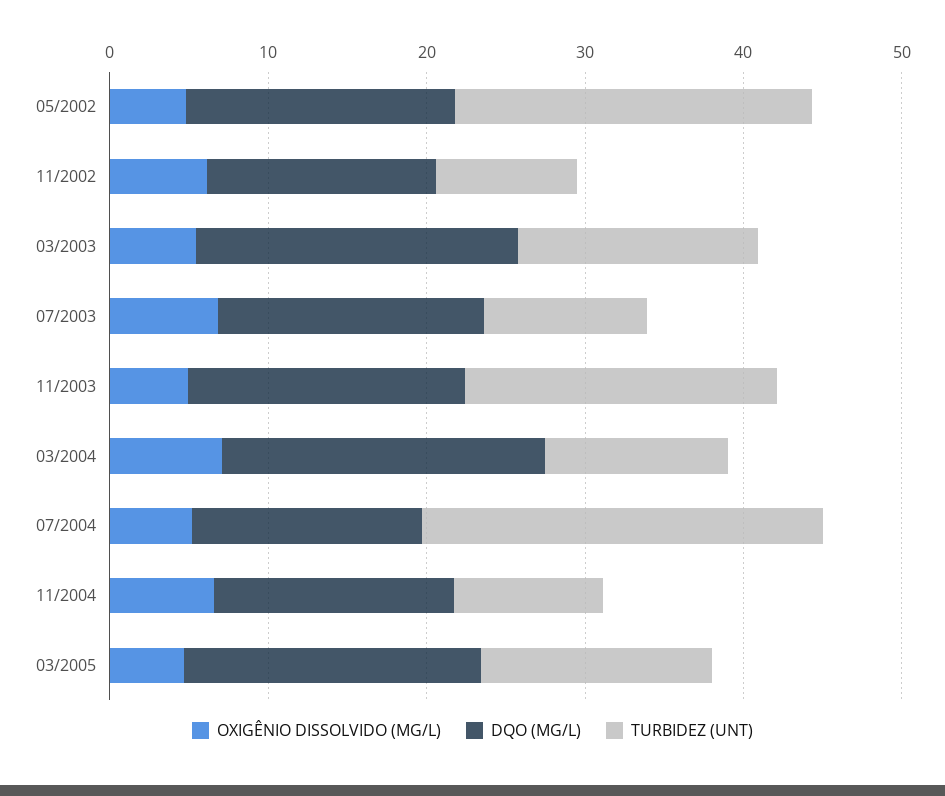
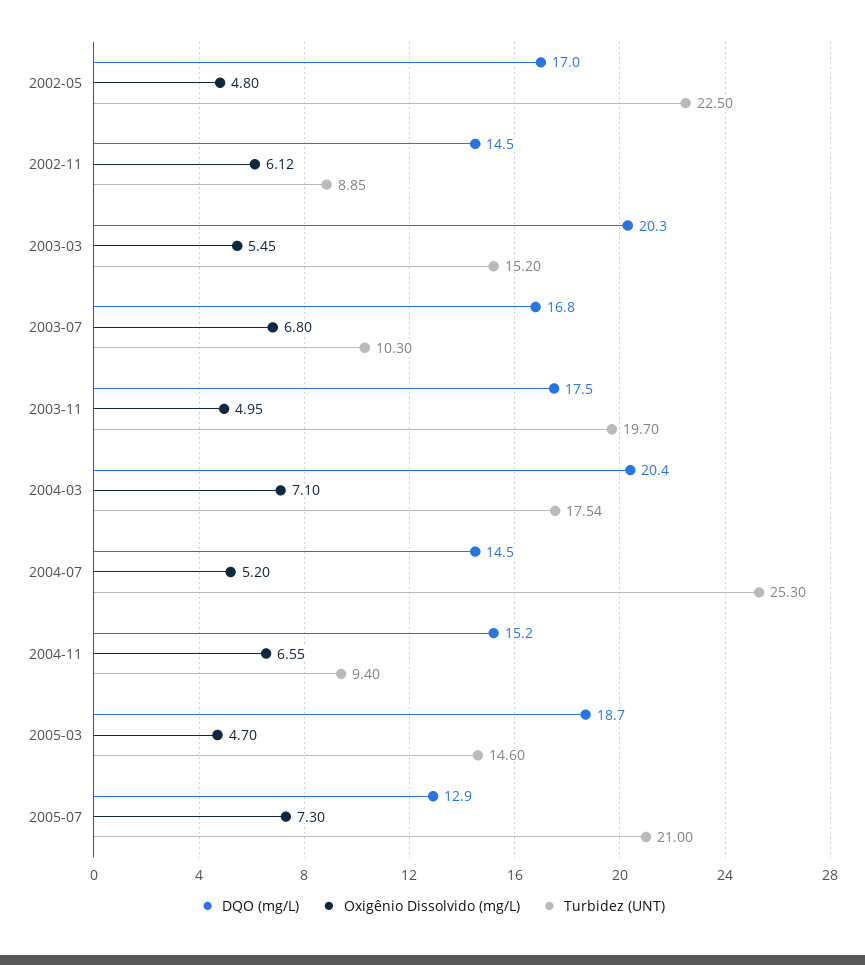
TURBIDEZ (UNT), 03/2004: 12 -> 17.54
DQO (MG/L), 2005-07: none -> 12.9
OXIGÊNIO DISSOLVIDO (MG/L), 2005-07: none -> 7.3
TURBIDEZ (UNT), 2005-07: none -> 21

